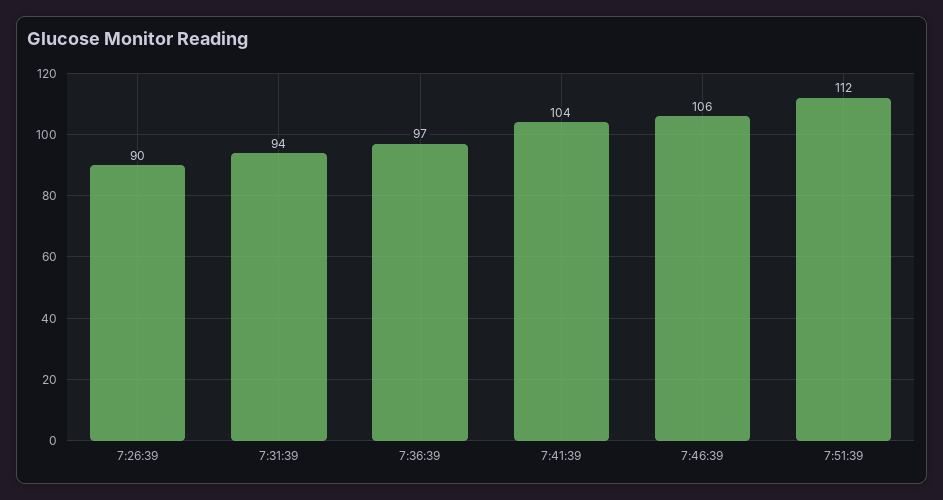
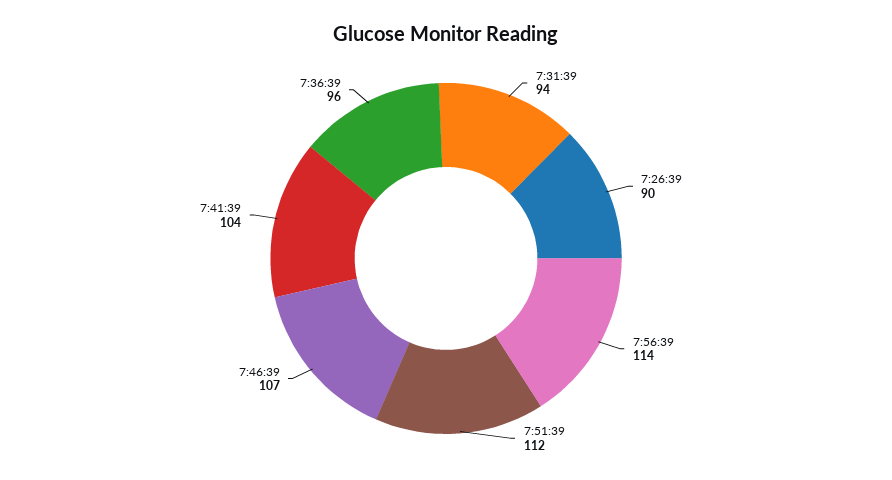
7:36:39: 97 -> 96
7:46:39: 106 -> 107
7:56:39: none -> 114

